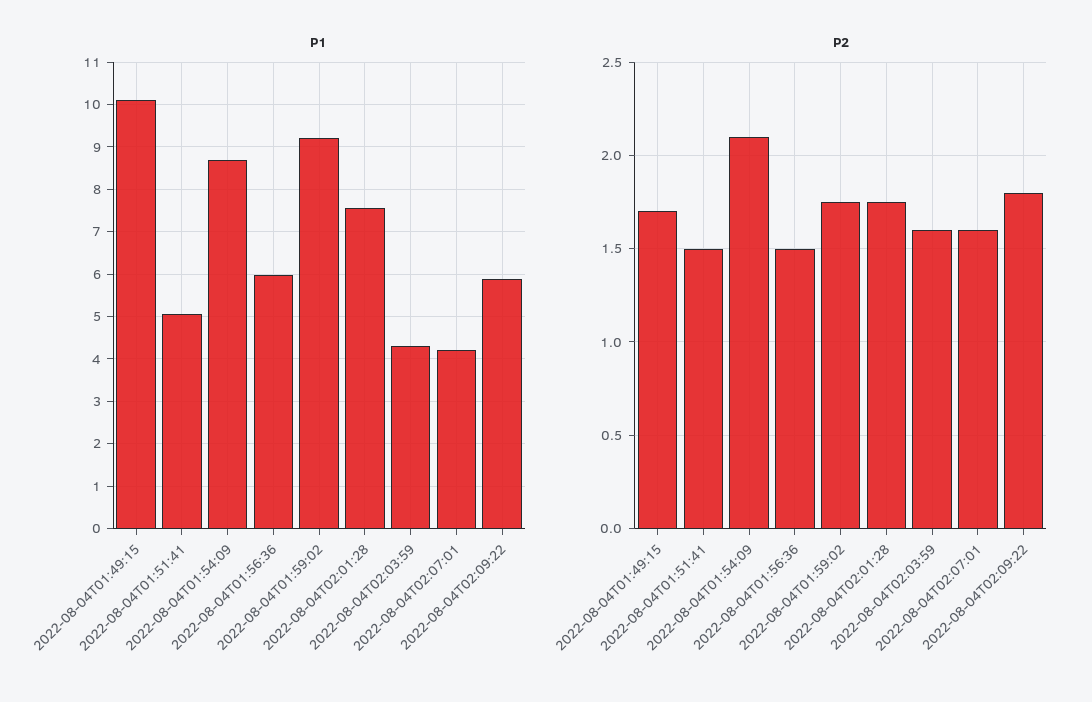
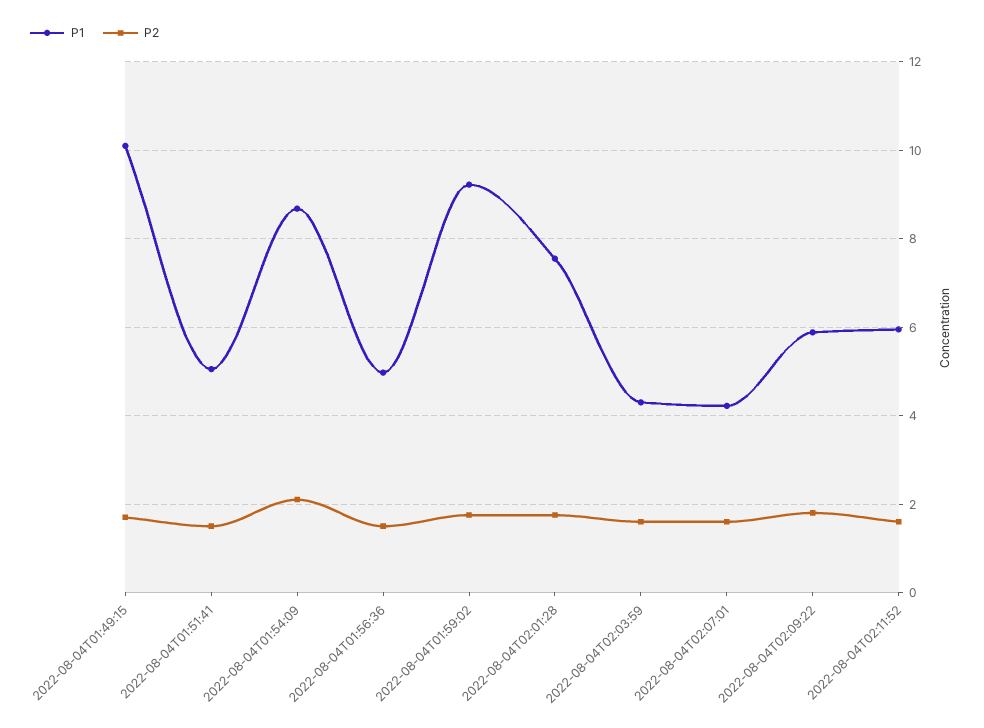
P1, 2022-08-04T01:56:36: 6 -> 5
P1, 2022-08-04T02:11:52: none -> 6
P2, 2022-08-04T02:11:52: none -> 1.6

